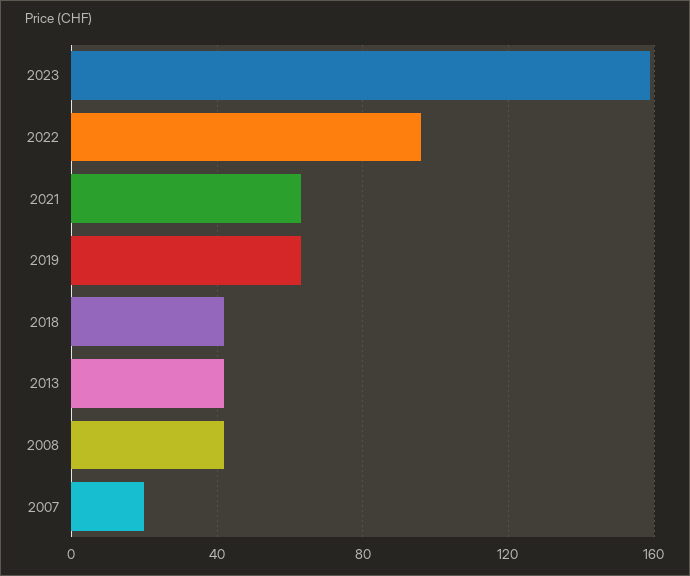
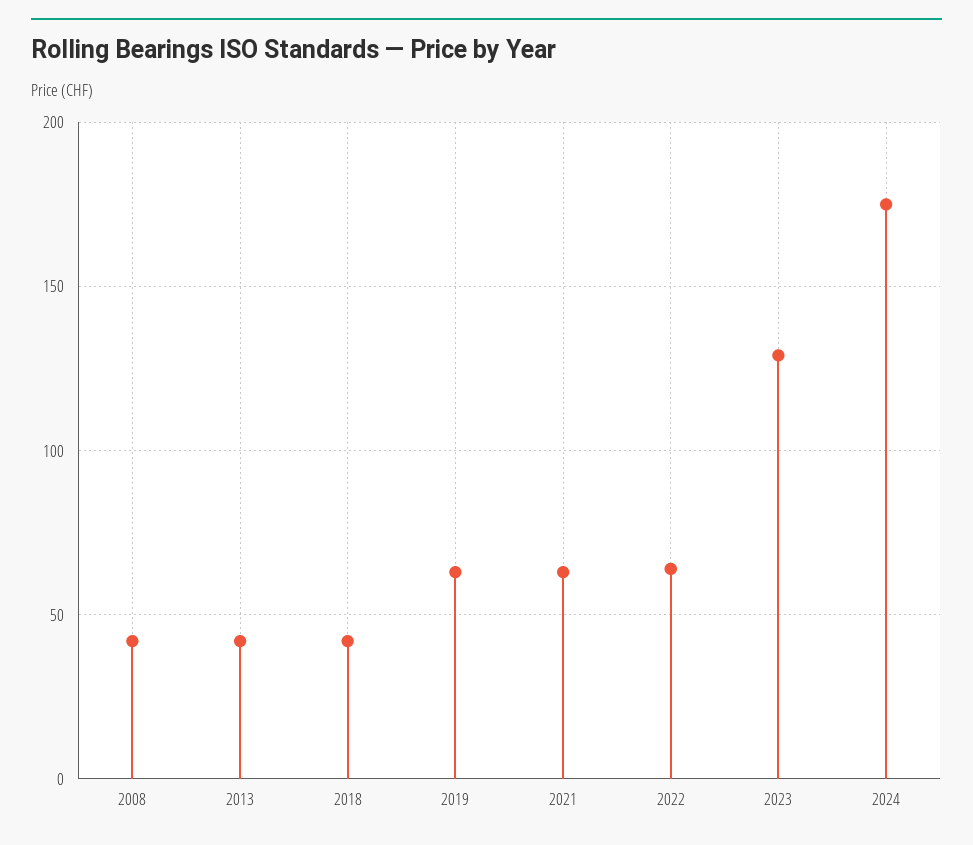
2023: 160 -> 130
2022: 95 -> 65
2007: 20 -> none
2024: none -> 175

